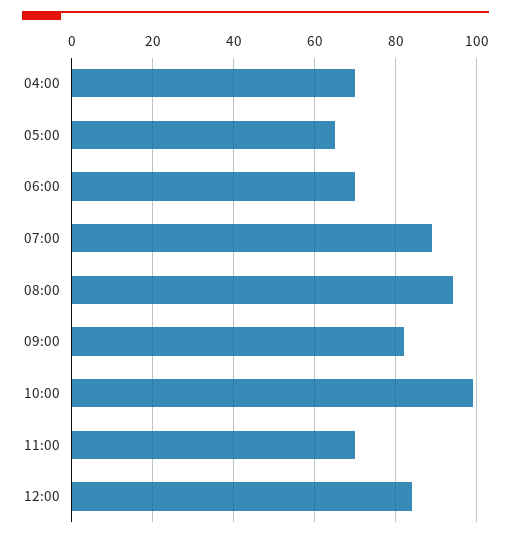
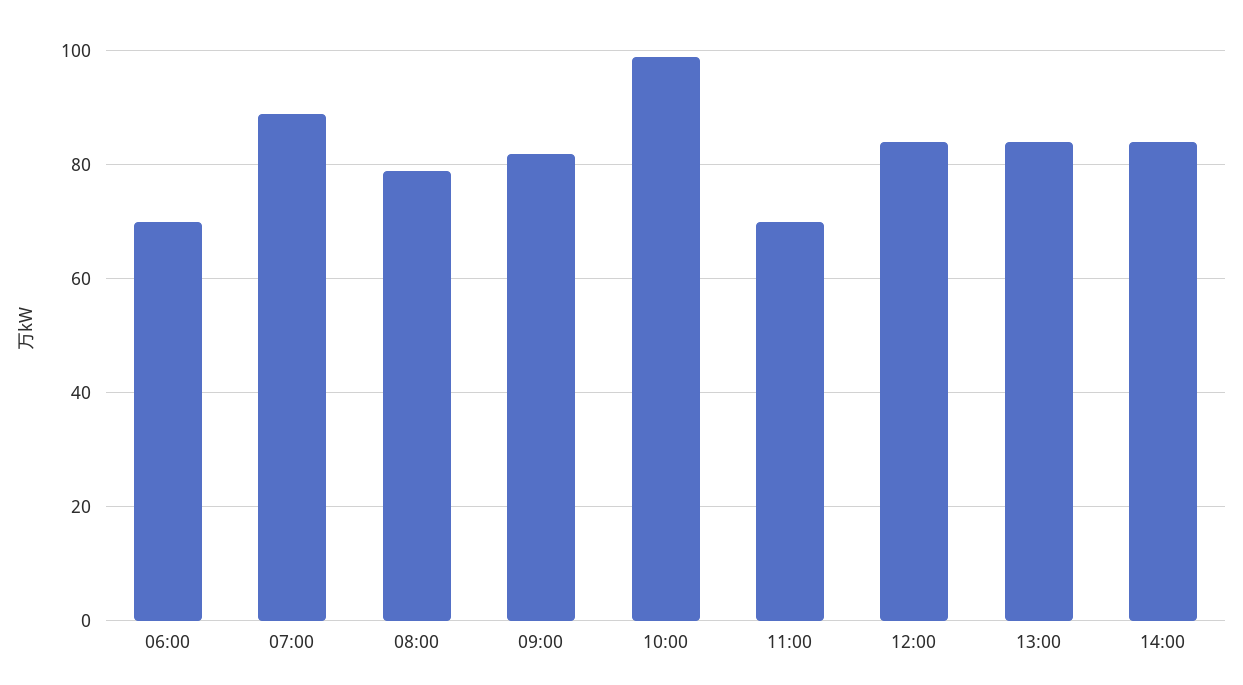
04:00: 70 -> none
05:00: 65 -> none
08:00: 95 -> 80
13:00: none -> 85
14:00: none -> 85

